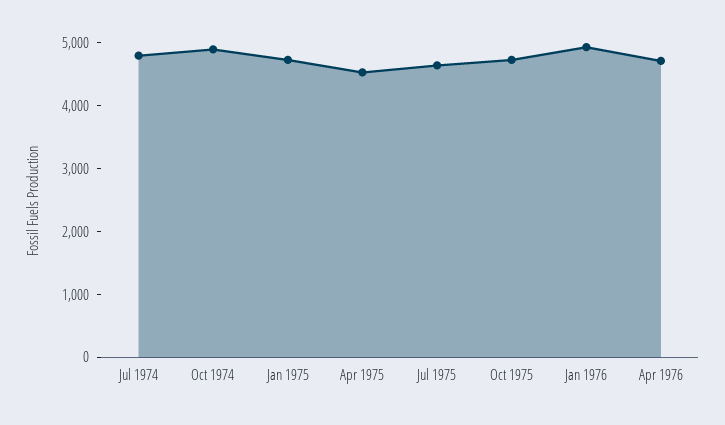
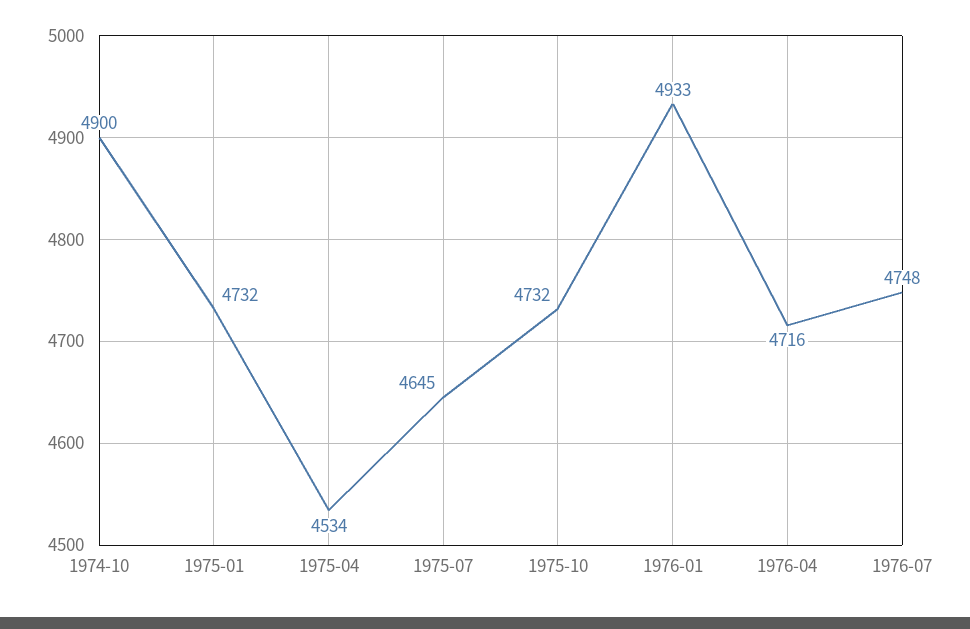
Jul 1974: 4800 -> none
1976-07: none -> 4748

